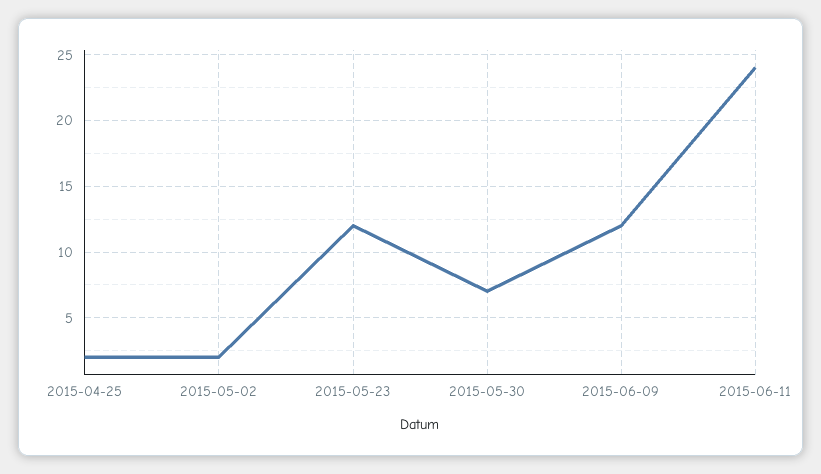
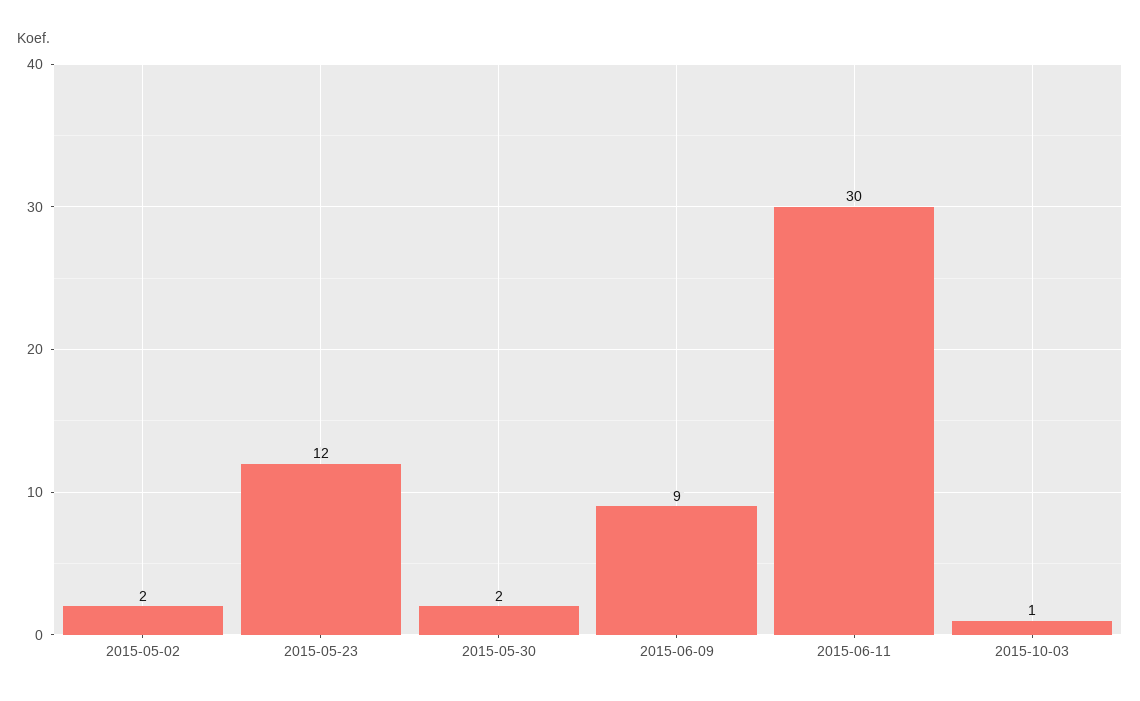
2015-04-25: 2 -> none
2015-05-30: 7 -> 2
2015-06-09: 12 -> 9
2015-06-11: 24 -> 30
2015-10-03: none -> 1

